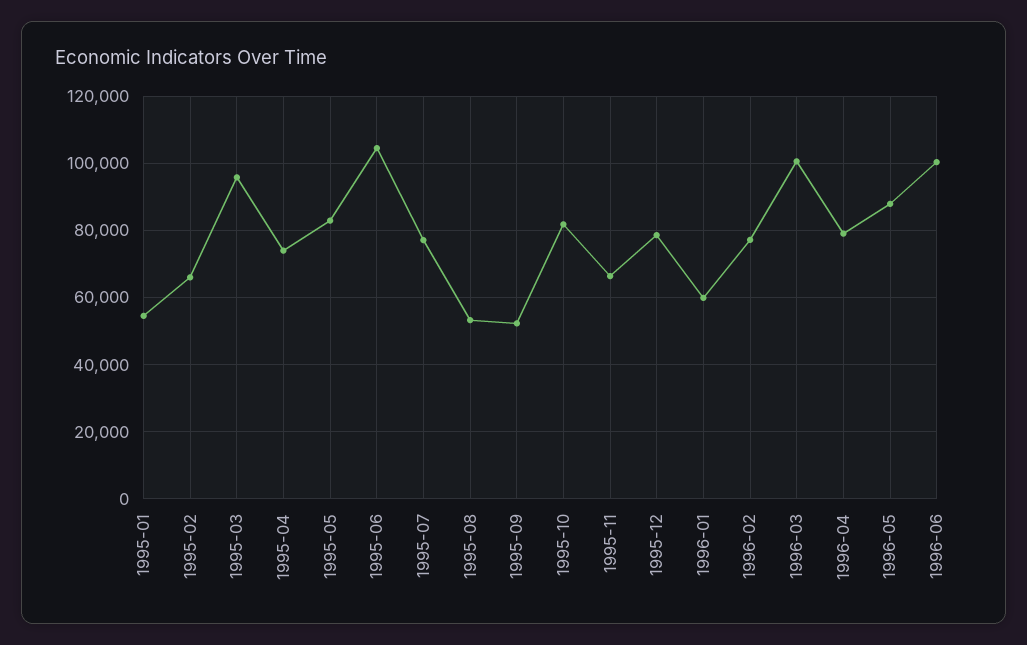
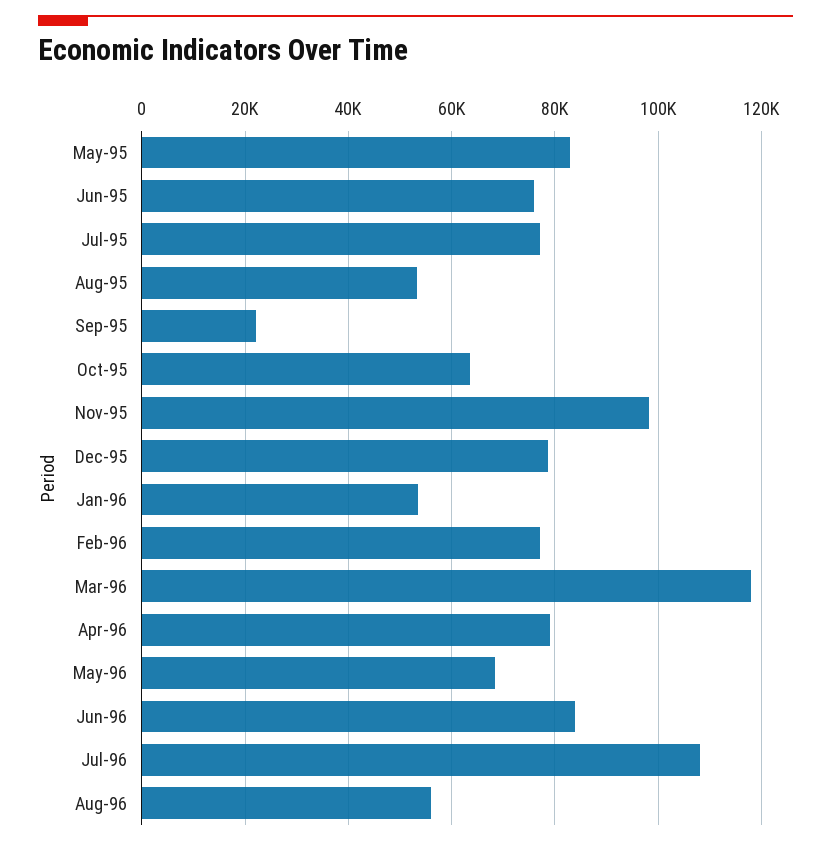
1995-01: 54000 -> none
1995-02: 66000 -> none
1995-03: 96000 -> none
1995-04: 74000 -> none
1995-06: 104000 -> 76000
1995-09: 52000 -> 22000
1995-10: 82000 -> 64000
1995-11: 66000 -> 98000
1996-01: 60000 -> 54000
1996-03: 100000 -> 118000
1996-05: 88000 -> 68000
1996-06: 100000 -> 84000
Jul-96: none -> 108000
Aug-96: none -> 56000

